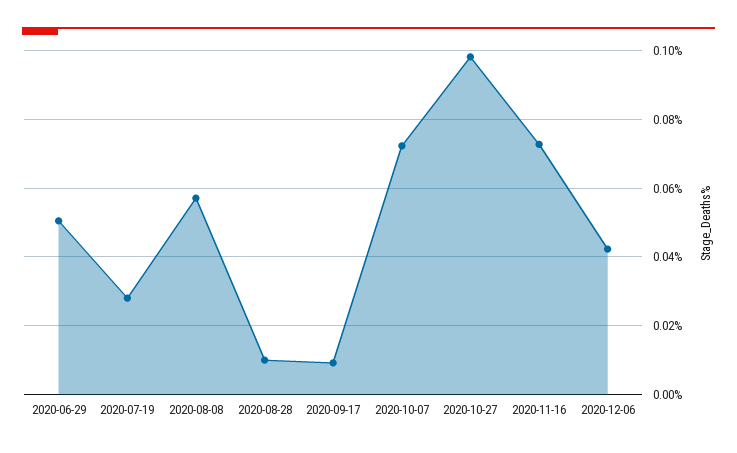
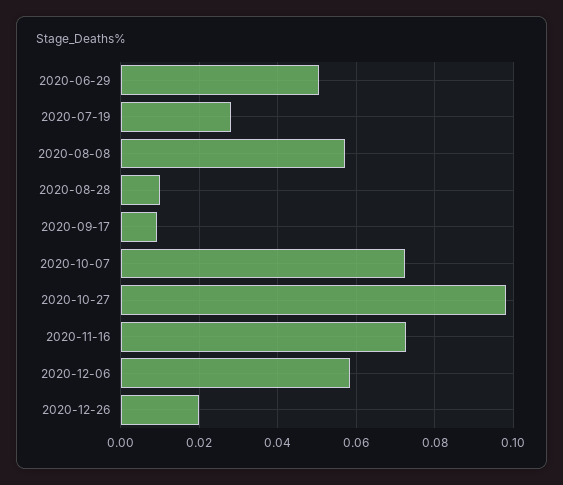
2020-12-06: 0.042 -> 0.058
2020-12-26: none -> 0.02

